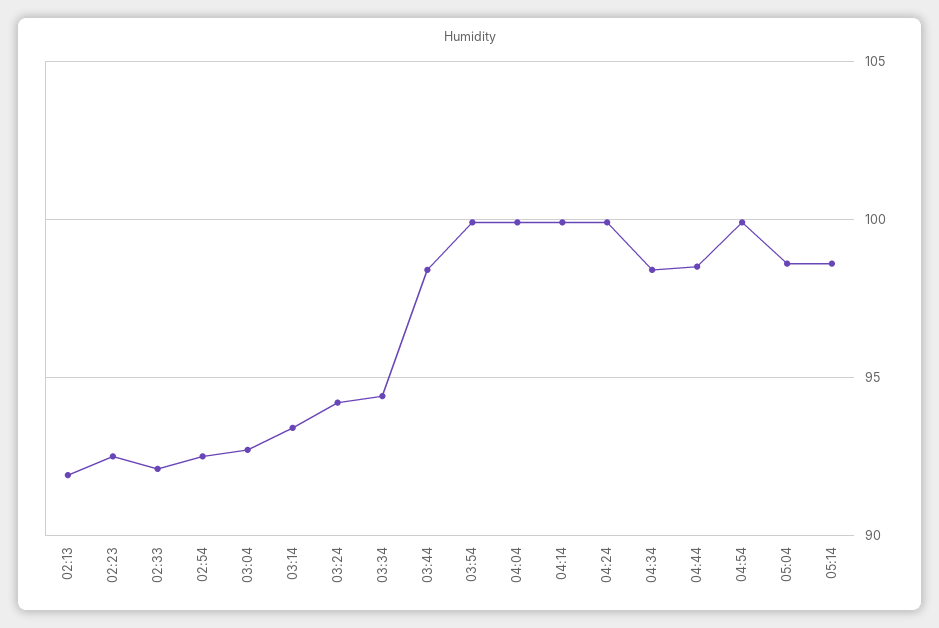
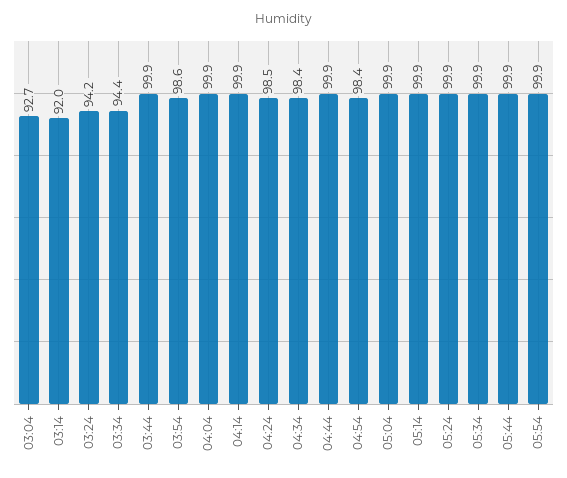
02:13: 92 -> none
02:23: 92.5 -> none
02:33: 92 -> none
02:54: 92.5 -> none
03:14: 93.5 -> 92
03:44: 98.5 -> 99.9
03:54: 100 -> 98.6
04:24: 100 -> 98.5
04:44: 98.5 -> 99.9
04:54: 100 -> 98.4
05:04: 98.5 -> 99.9
05:14: 98.5 -> 99.9
05:24: none -> 99.9
05:34: none -> 99.9
05:44: none -> 99.9
05:54: none -> 99.9

